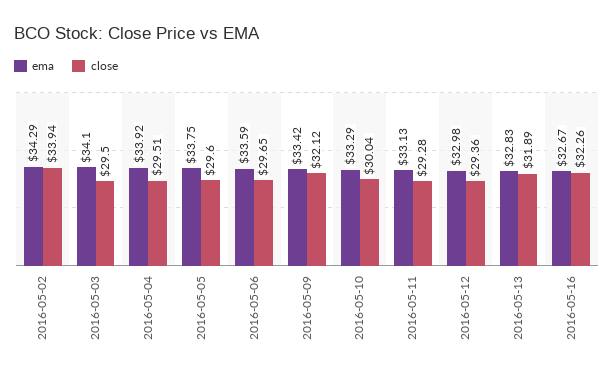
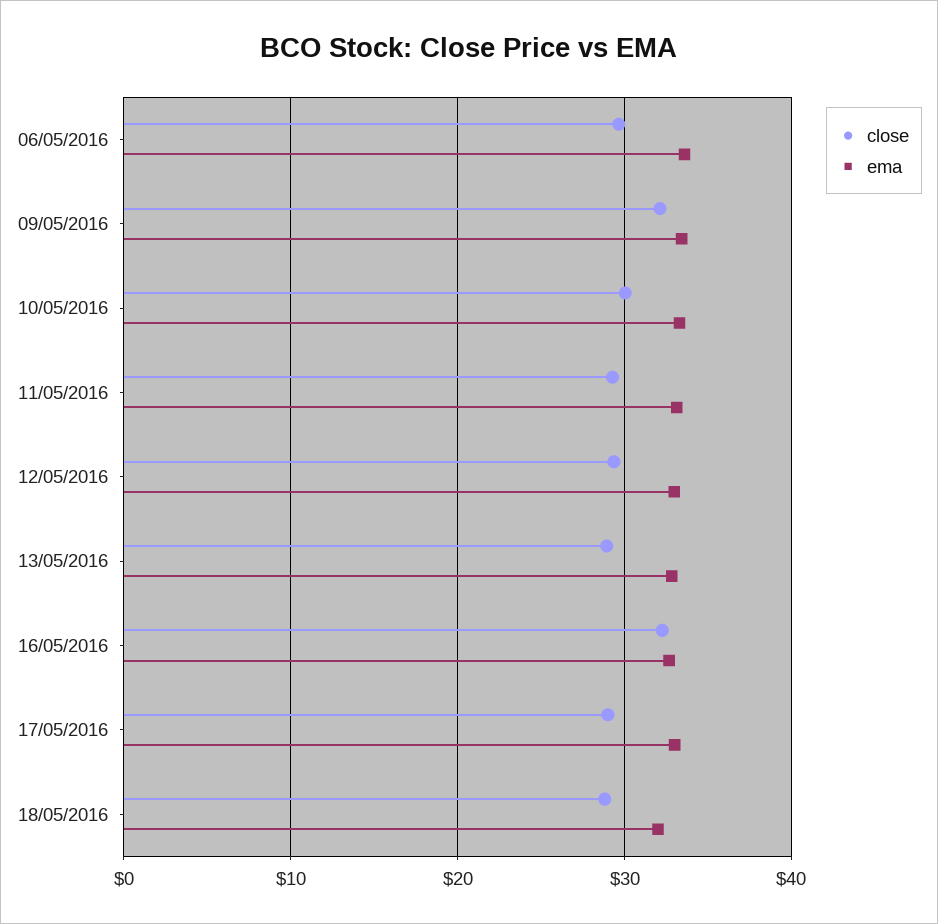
ema, 2016-05-02: 34.29 -> none
close, 2016-05-02: 33.94 -> none
ema, 2016-05-03: 34.1 -> none
close, 2016-05-03: 29.5 -> none
ema, 2016-05-04: 33.92 -> none
close, 2016-05-04: 29.51 -> none
ema, 2016-05-05: 33.75 -> none
close, 2016-05-05: 29.6 -> none
close, 2016-05-13: 31.89 -> 29
close, 17/05/2016: none -> 29
ema, 17/05/2016: none -> 33
close, 18/05/2016: none -> 29
ema, 18/05/2016: none -> 32

